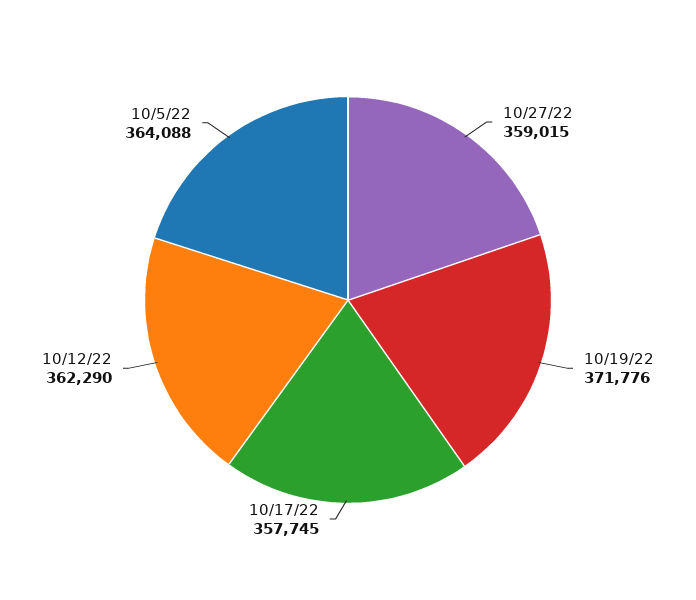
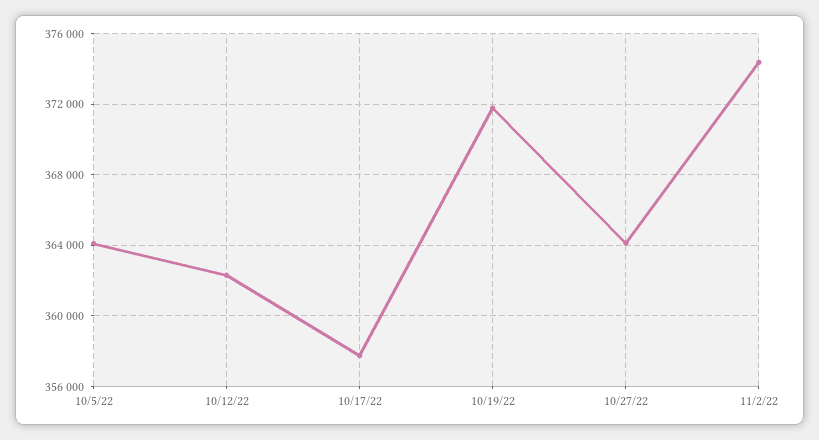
10/27/22: 359015 -> 364000
11/2/22: none -> 374500

